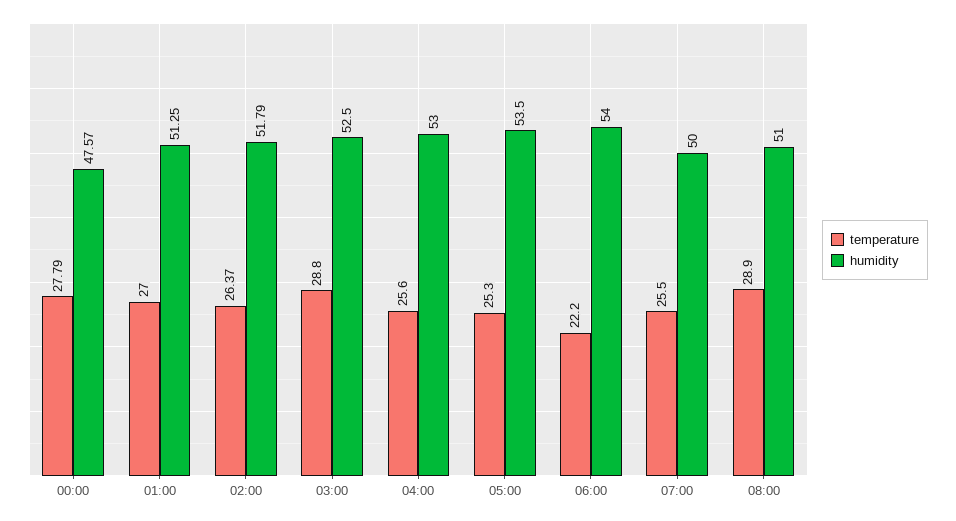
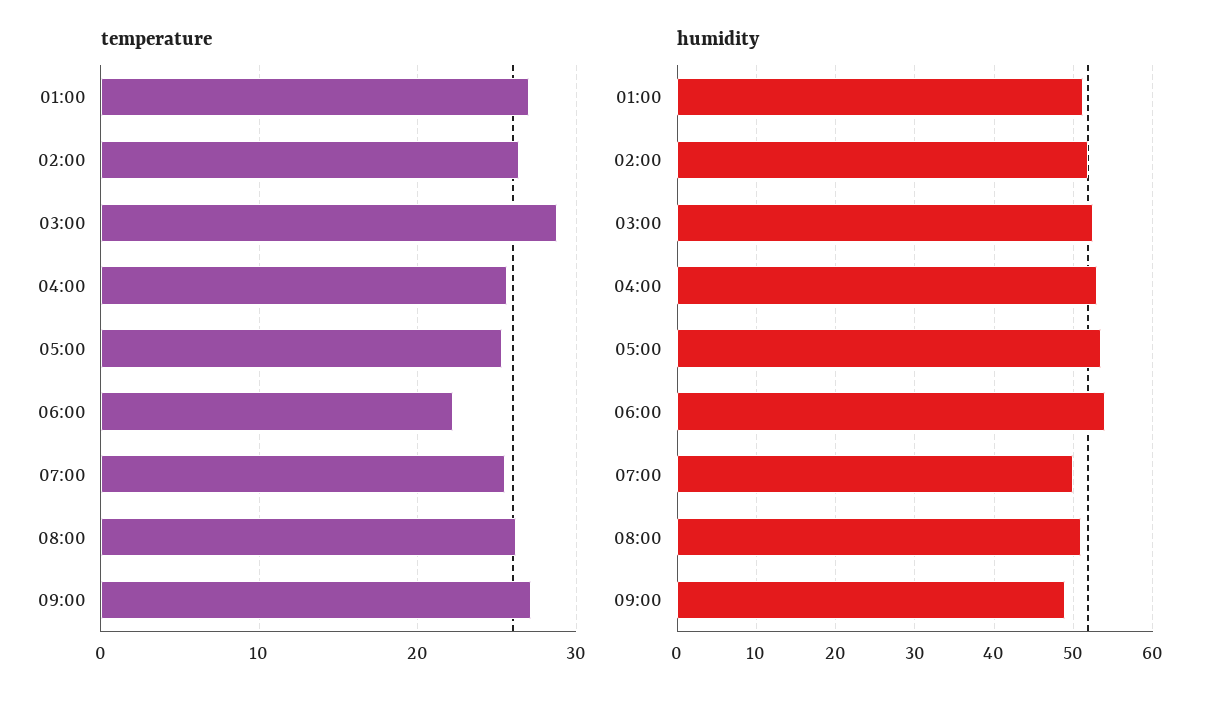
temperature, 00:00: 27.79 -> none
humidity, 00:00: 47.57 -> none
temperature, 08:00: 28.9 -> 26
temperature, 09:00: none -> 27
humidity, 09:00: none -> 49

